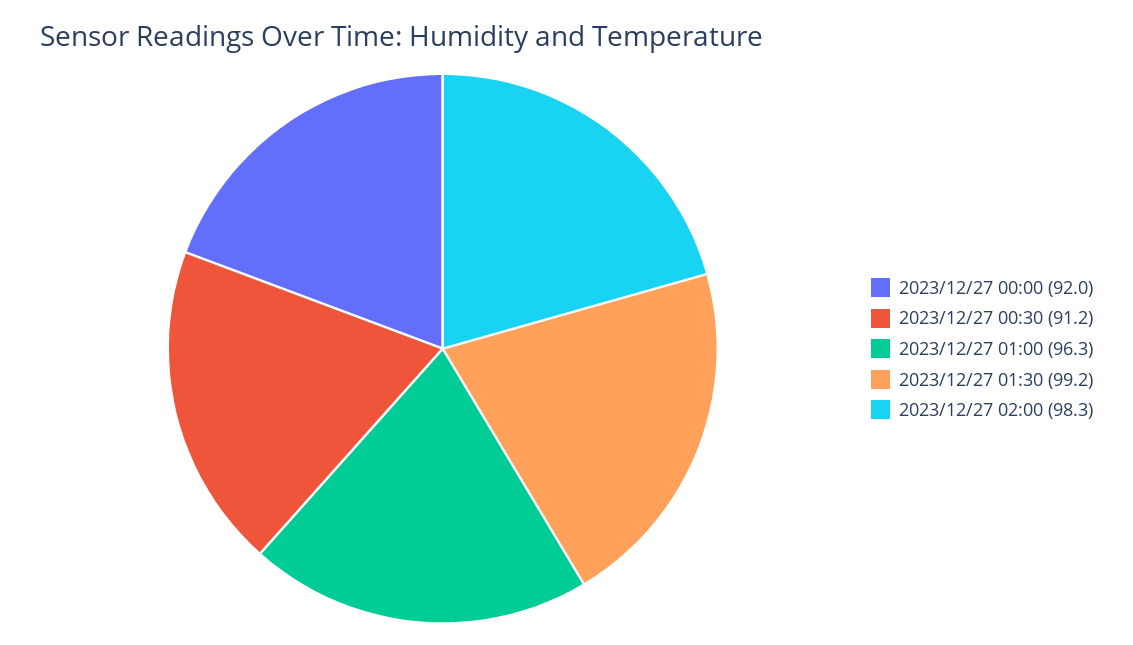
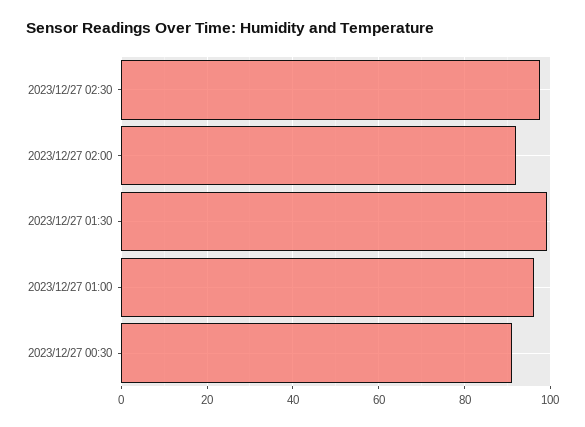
2023/12/27 00:00: 92 -> none
2023/12/27 02:00: 98.3 -> 92
2023/12/27 02:30: none -> 98

